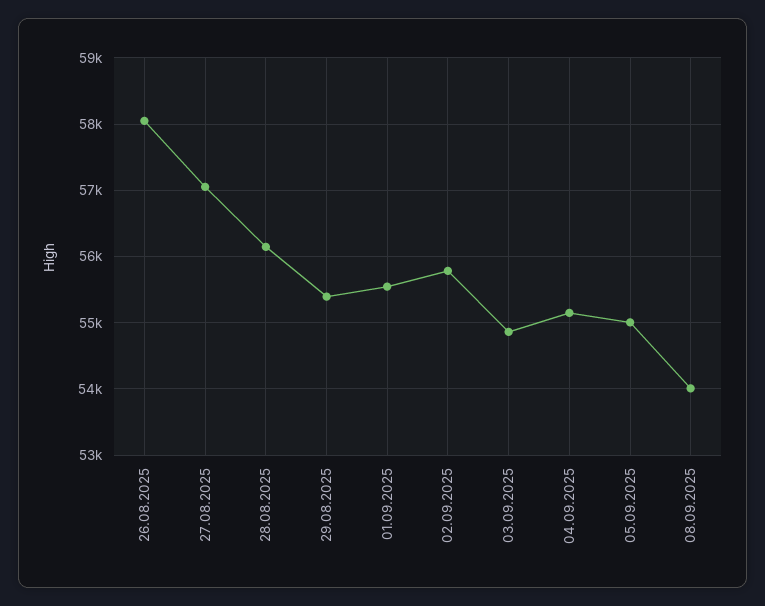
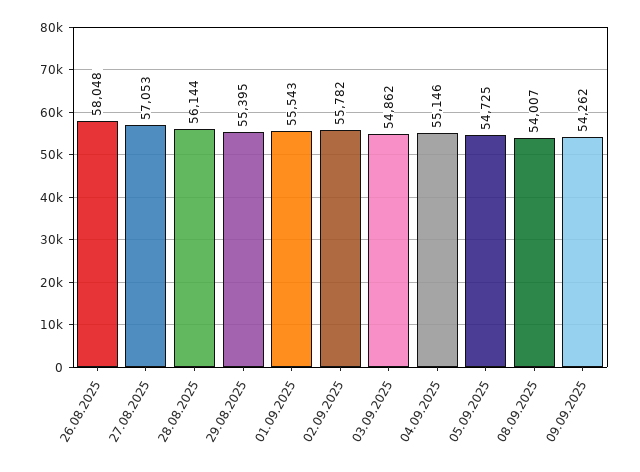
05.09.2025: 55000 -> 54725
09.09.2025: none -> 54262

